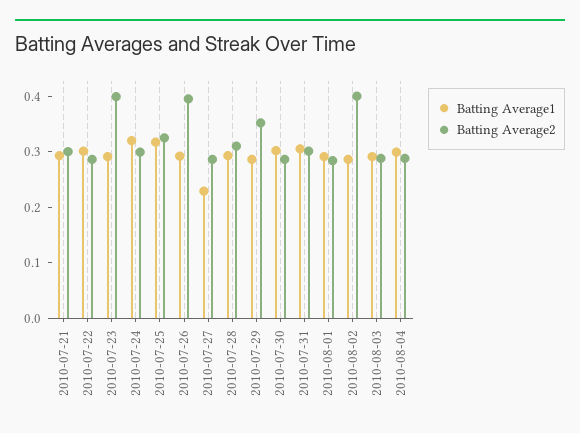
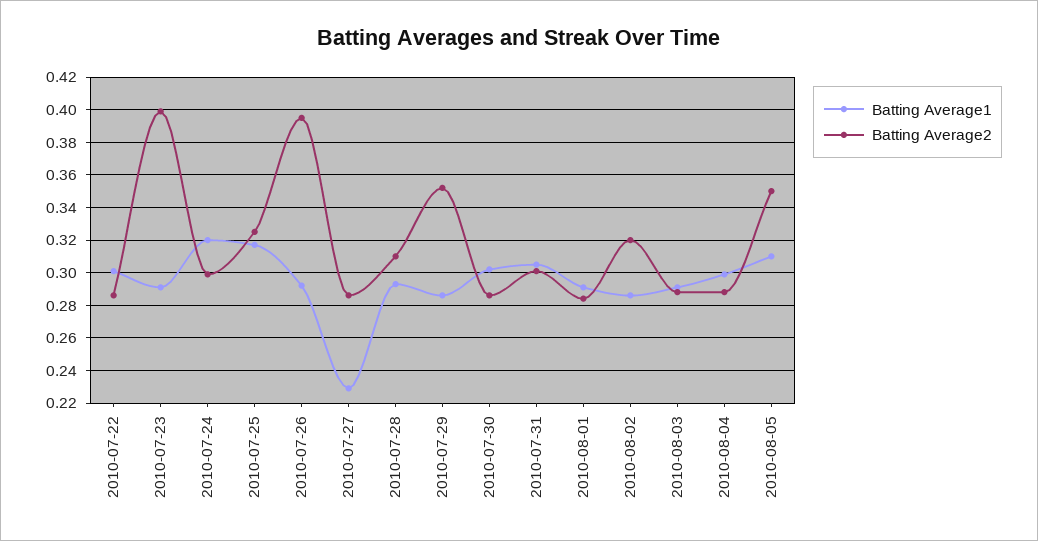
Batting Average1, 2010-07-21: 0.3 -> none
Batting Average2, 2010-07-21: 0.3 -> none
Batting Average2, 2010-08-02: 0.4 -> 0.32
Batting Average1, 2010-08-05: none -> 0.31
Batting Average2, 2010-08-05: none -> 0.35

